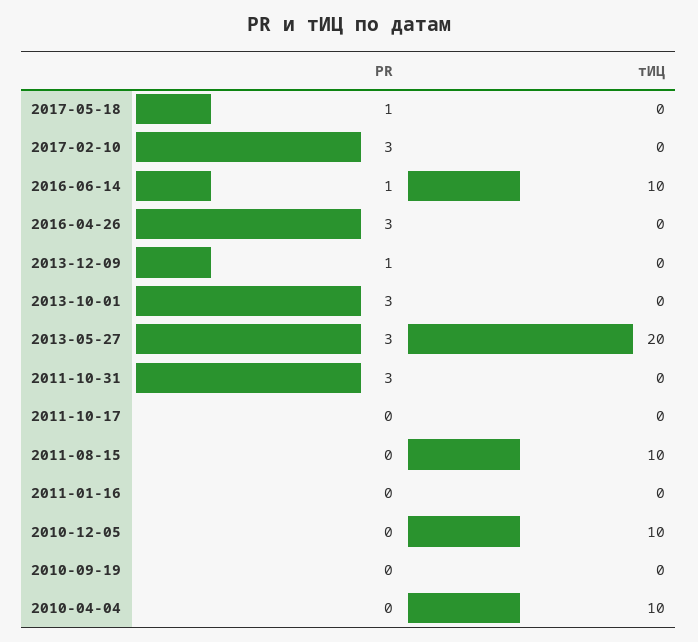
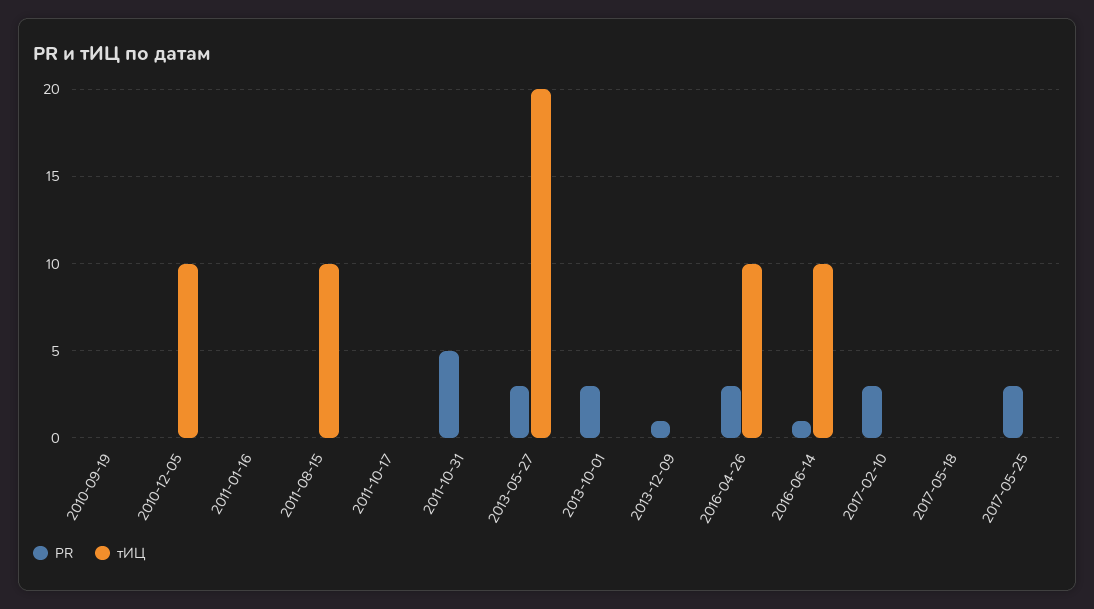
PR, 2017-05-18: 1 -> 0
тИЦ, 2016-04-26: 0 -> 10
PR, 2011-10-31: 3 -> 5
PR, 2010-04-04: 0 -> none
тИЦ, 2010-04-04: 10 -> none
PR, 2017-05-25: none -> 3
тИЦ, 2017-05-25: none -> 0

